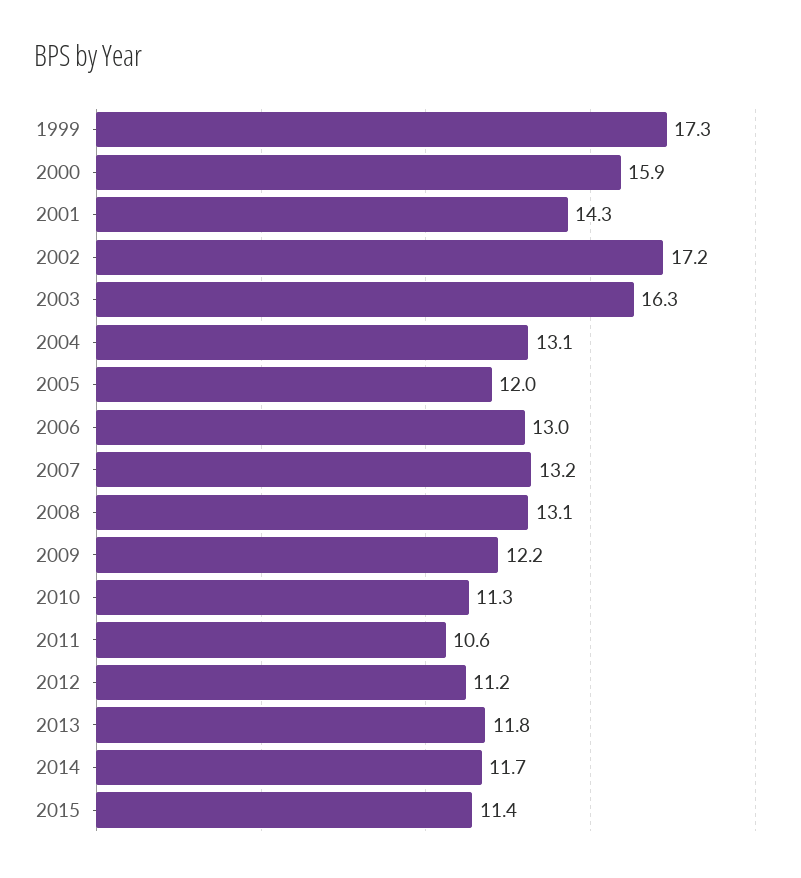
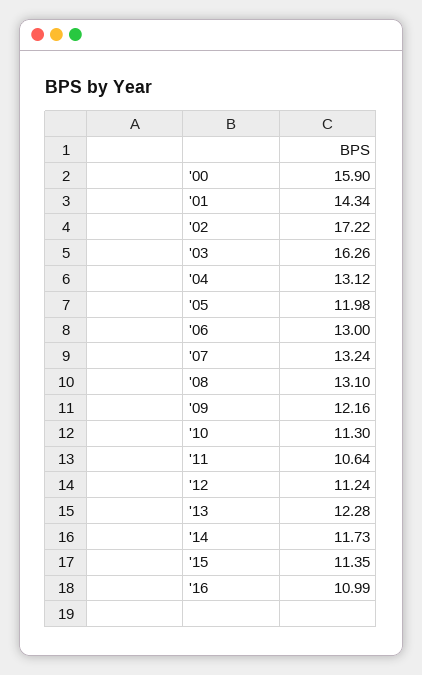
1999: 17.3 -> none
2013: 11.8 -> 12.28
'16: none -> 10.99

